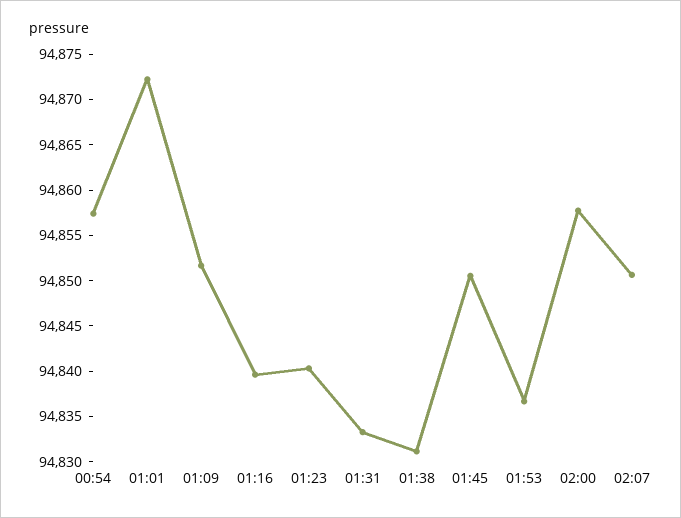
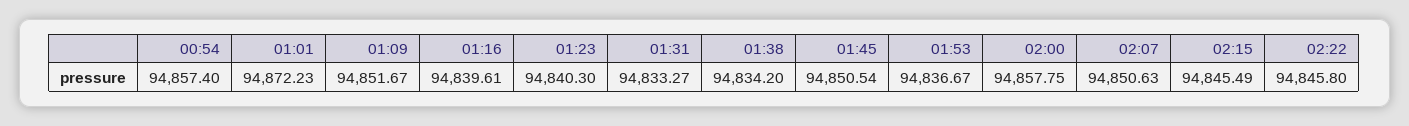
01:38: 94831 -> 94834.2
02:15: none -> 94845.49
02:22: none -> 94845.8

